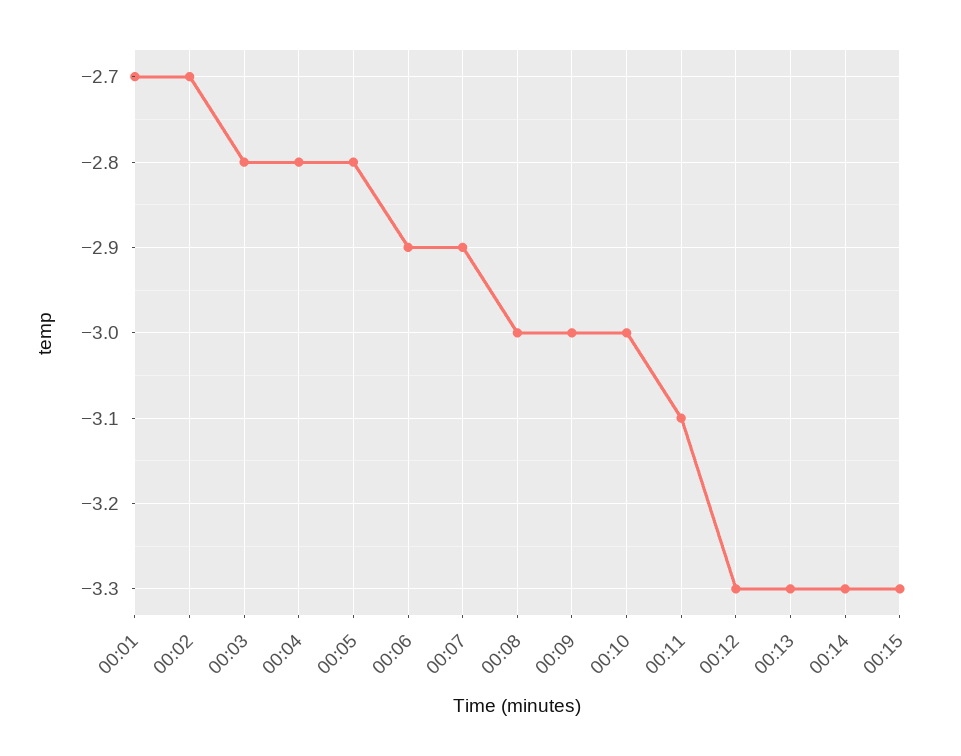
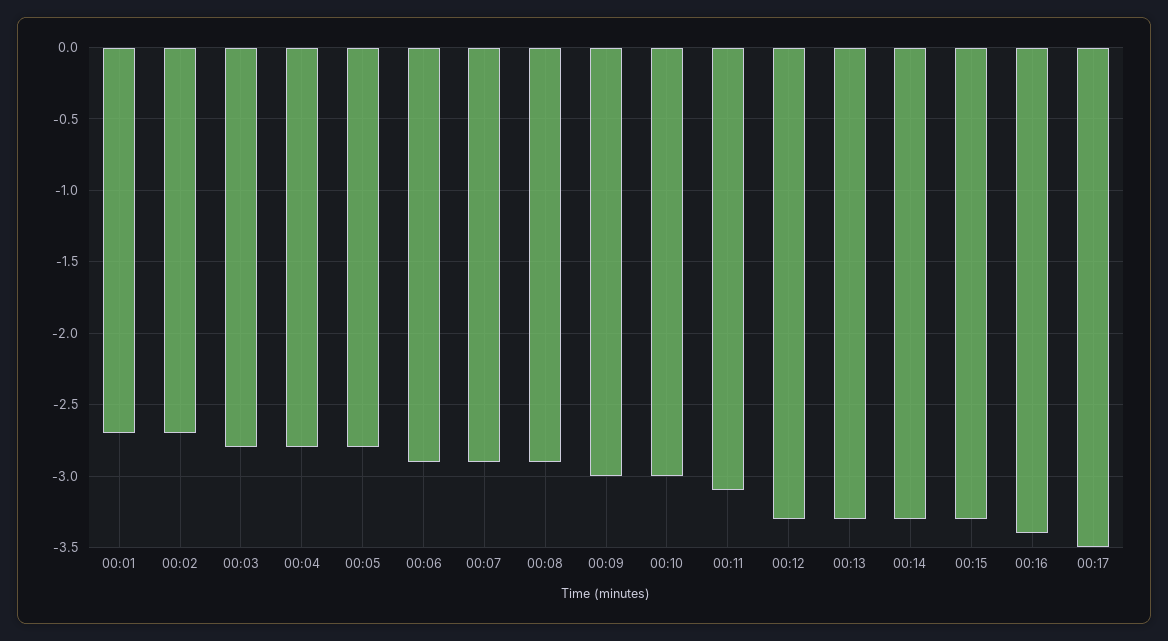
00:08: -3 -> -2.9
00:16: none -> -3.4
00:17: none -> -3.5

